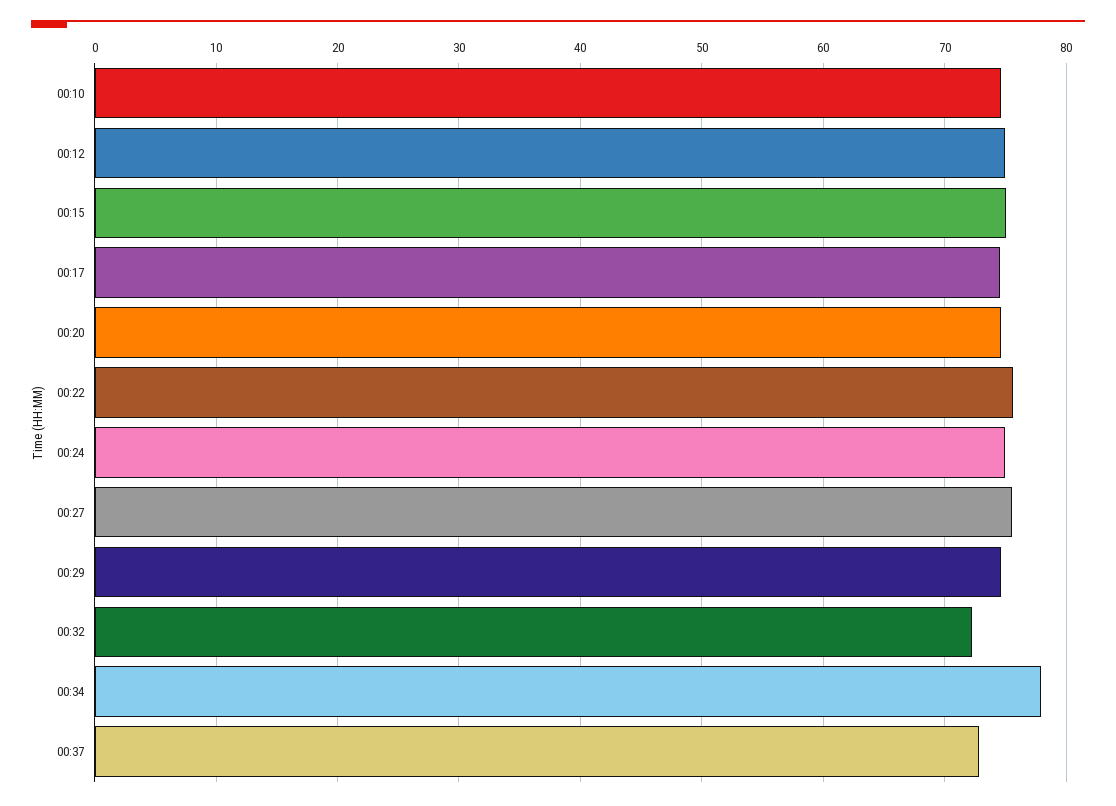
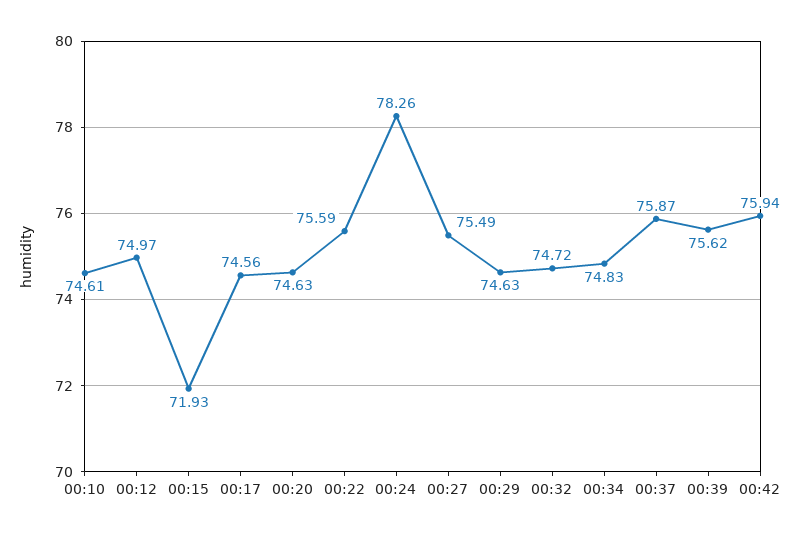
00:15: 75 -> 71.93
00:24: 75 -> 78.26
00:32: 72 -> 74.72
00:34: 78 -> 74.83
00:37: 73 -> 75.87
00:39: none -> 75.62
00:42: none -> 75.94

